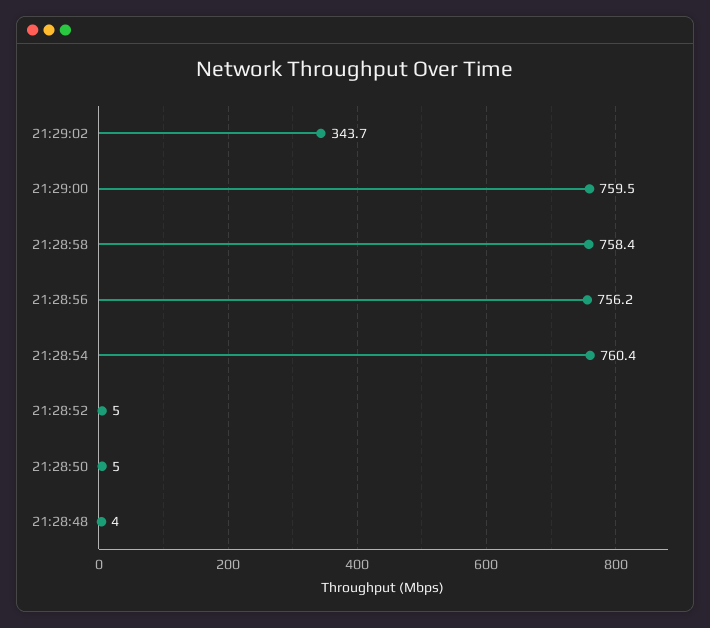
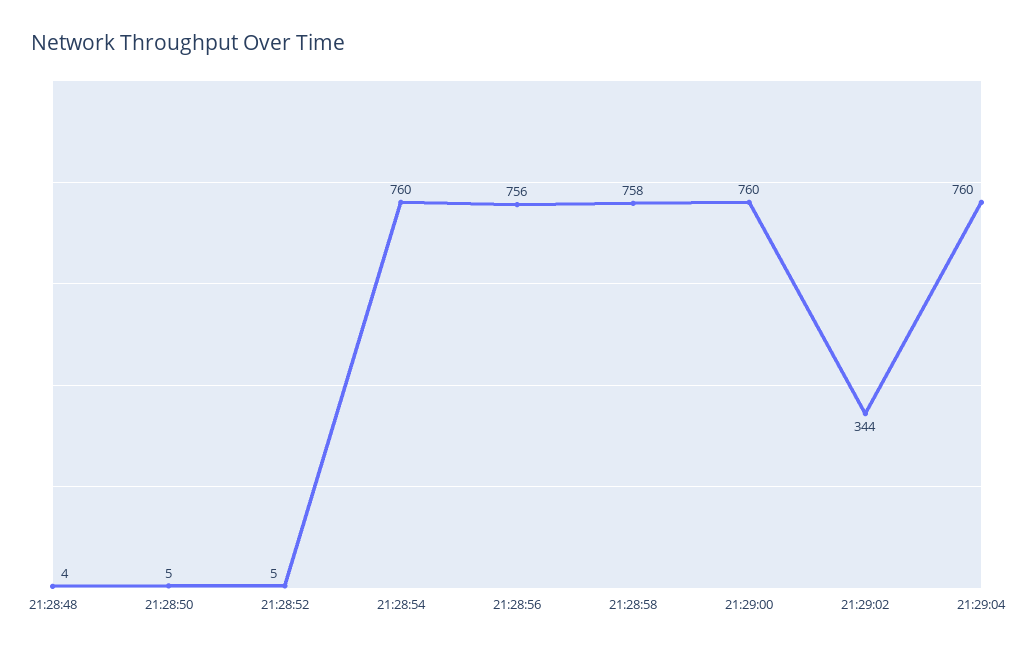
21:29:04: none -> 760

